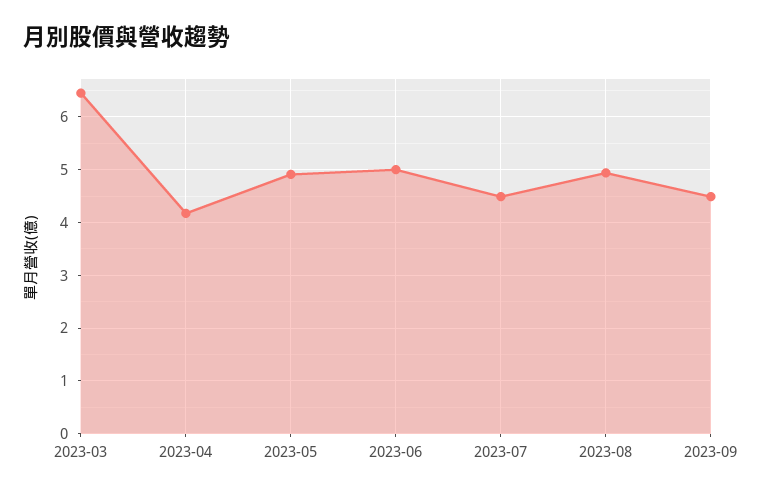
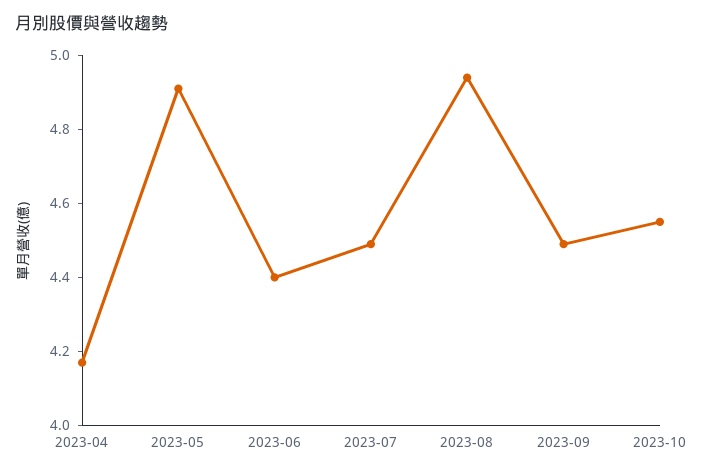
2023-03: 6.4 -> none
2023-06: 5 -> 4.4
2023-10: none -> 4.55

